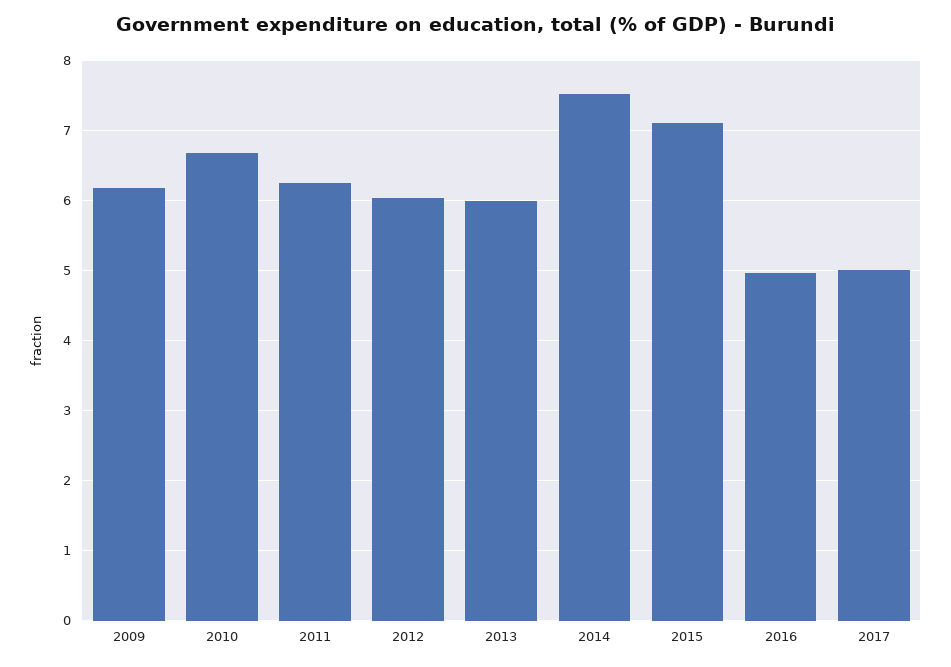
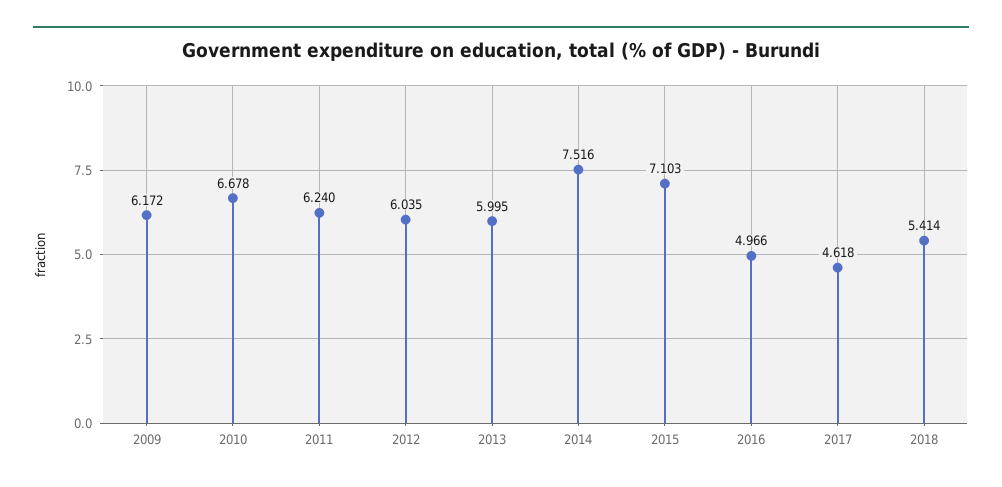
2017: 5 -> 4.618
2018: none -> 5.414

